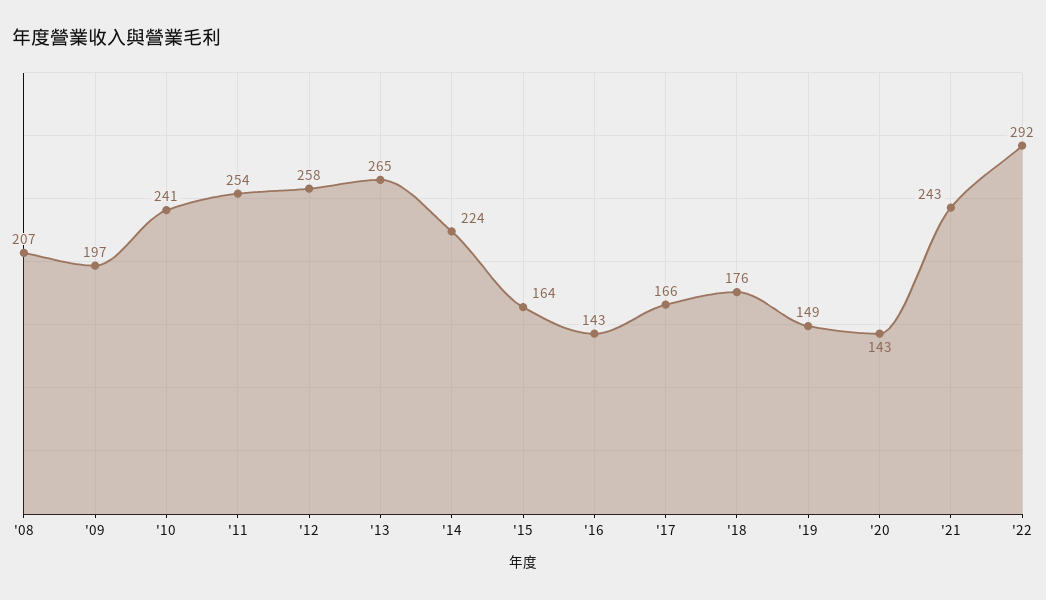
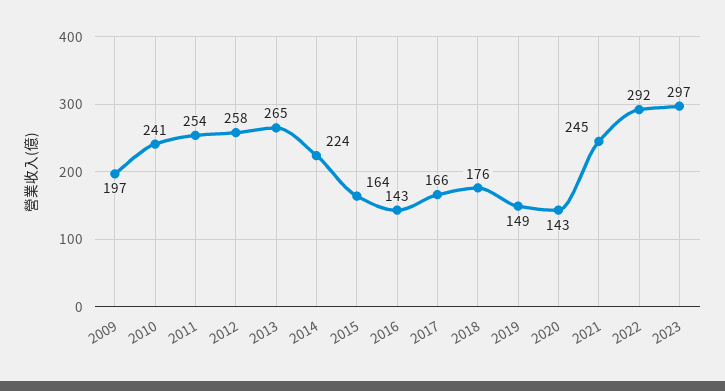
'08: 207 -> none
'21: 243 -> 245
2023: none -> 297

